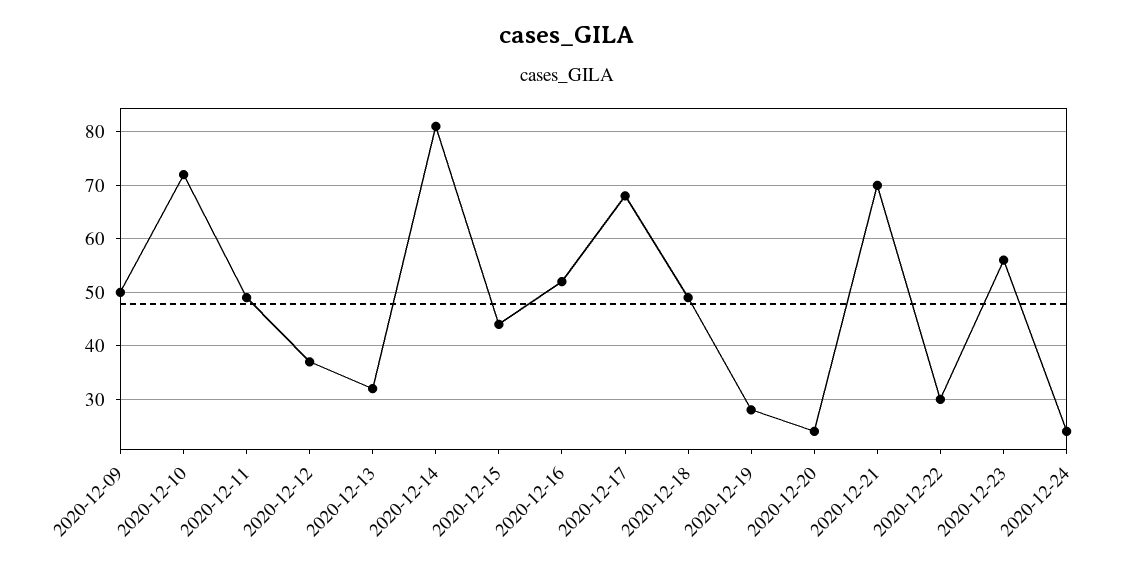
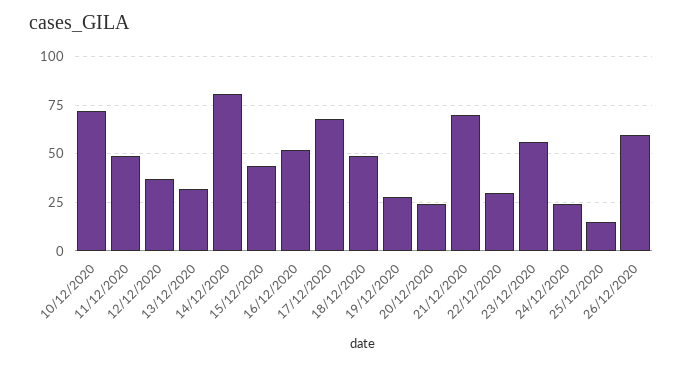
2020-12-09: 50 -> none
25/12/2020: none -> 15
26/12/2020: none -> 60

